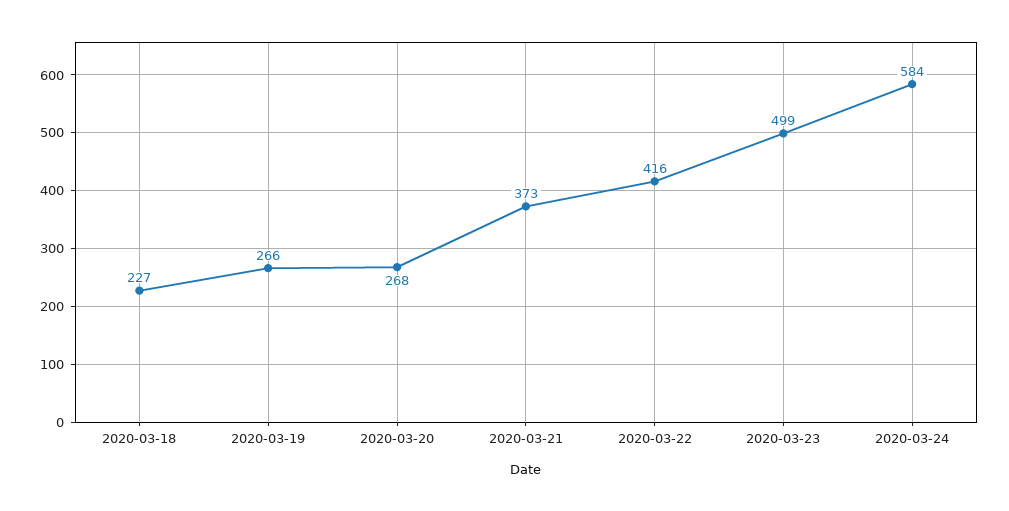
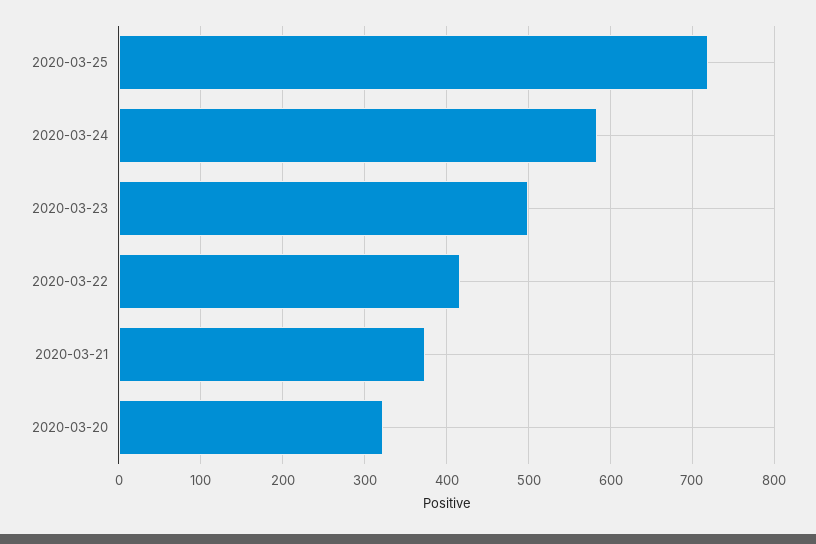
2020-03-18: 227 -> none
2020-03-19: 266 -> none
2020-03-20: 268 -> 320
2020-03-25: none -> 720

